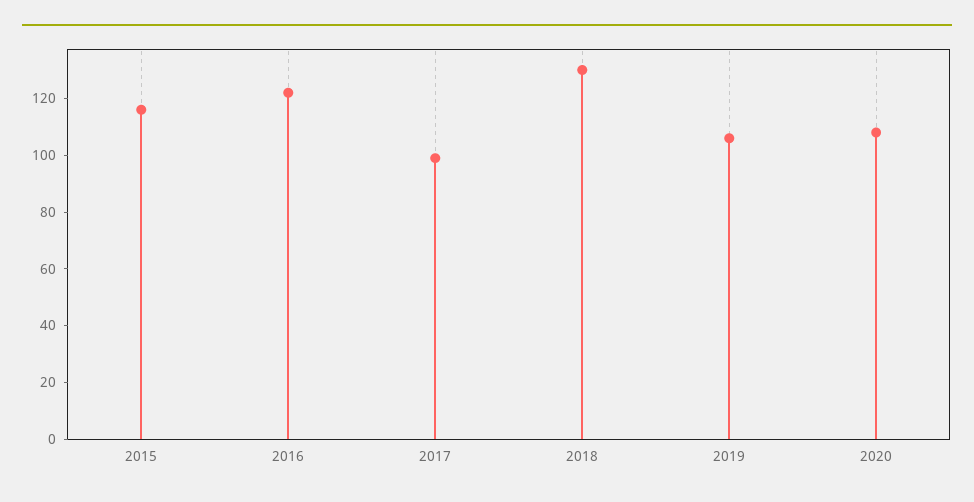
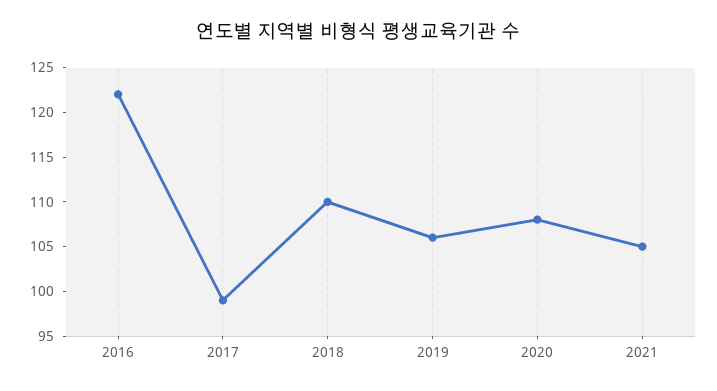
2015: 115 -> none
2018: 130 -> 110
2021: none -> 105

